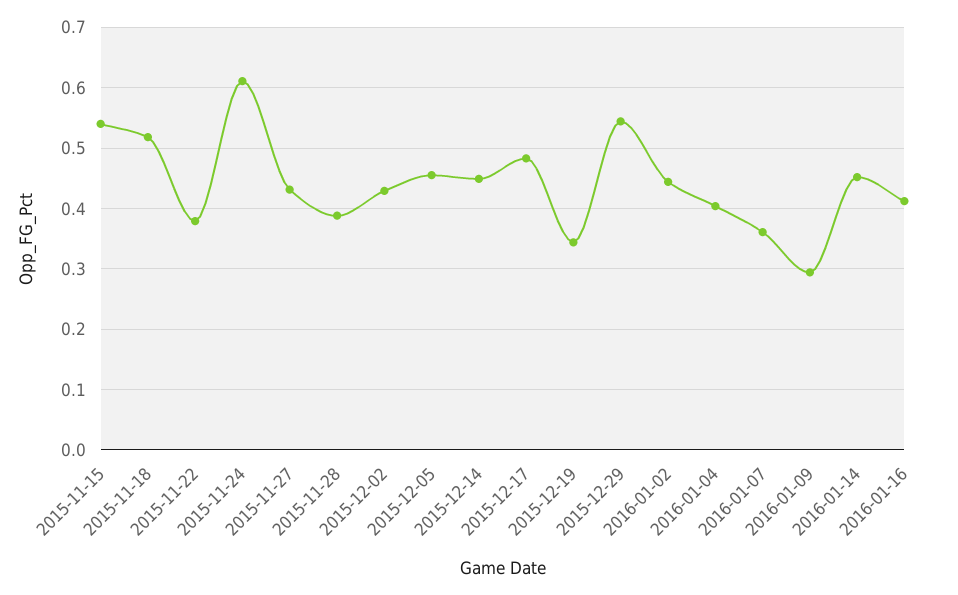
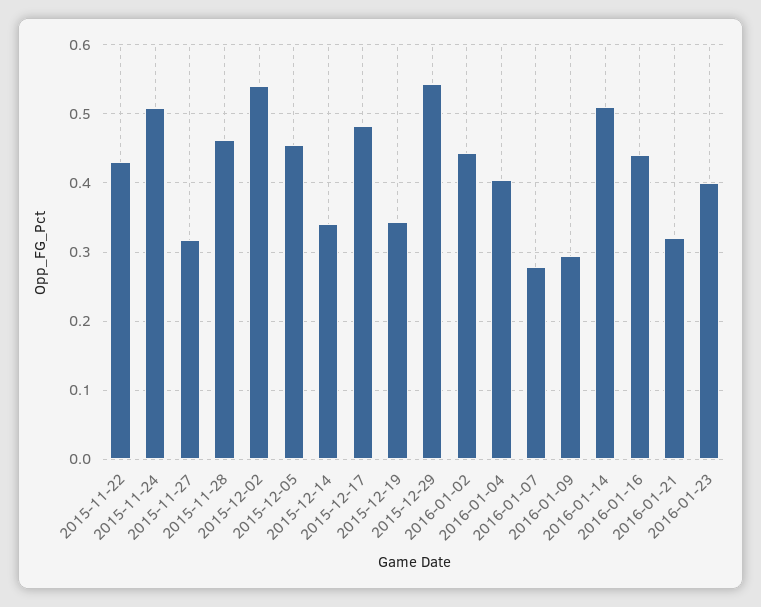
2015-11-15: 0.54 -> none
2015-11-18: 0.52 -> none
2015-11-22: 0.38 -> 0.43
2015-11-24: 0.61 -> 0.51
2015-11-27: 0.43 -> 0.32
2015-11-28: 0.39 -> 0.46
2015-12-02: 0.43 -> 0.54
2015-12-14: 0.45 -> 0.34
2016-01-07: 0.36 -> 0.28
2016-01-14: 0.45 -> 0.51
2016-01-16: 0.41 -> 0.44
2016-01-21: none -> 0.32
2016-01-23: none -> 0.4

